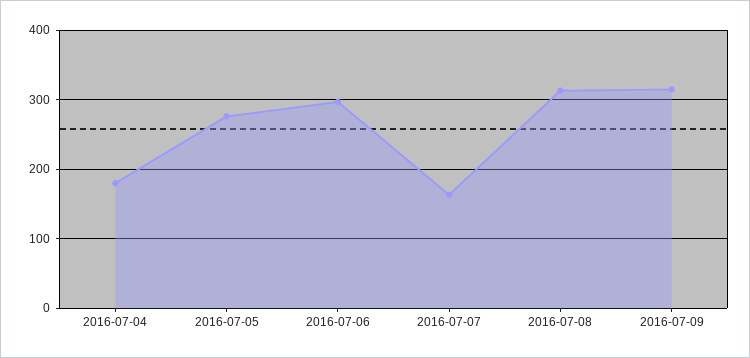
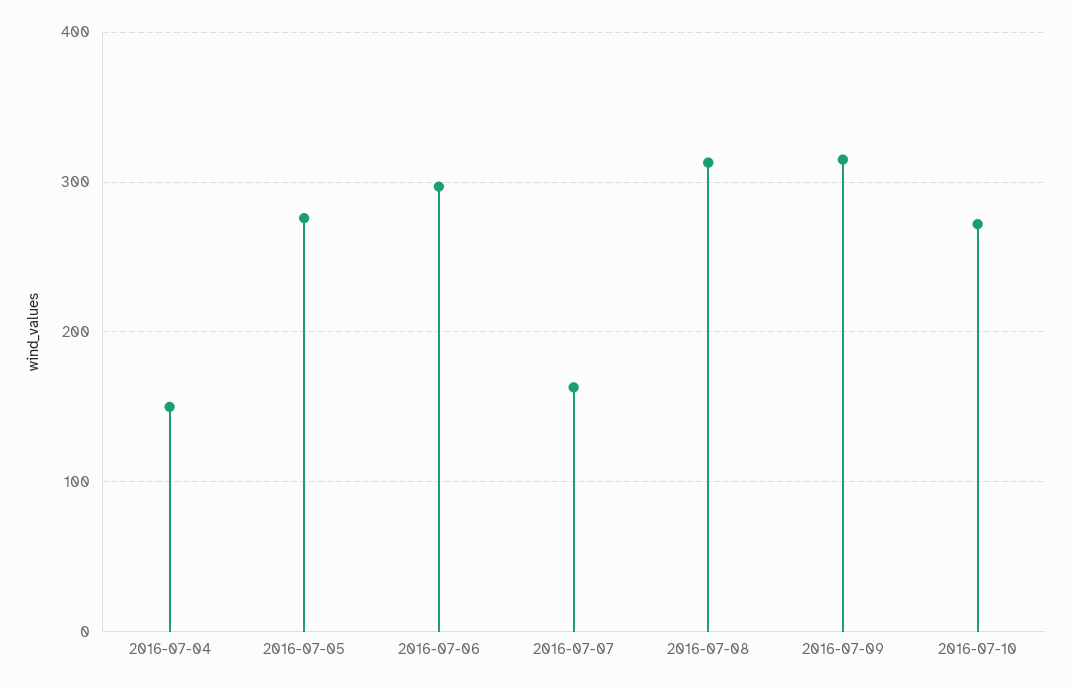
2016-07-04: 180 -> 150
2016-07-10: none -> 270

